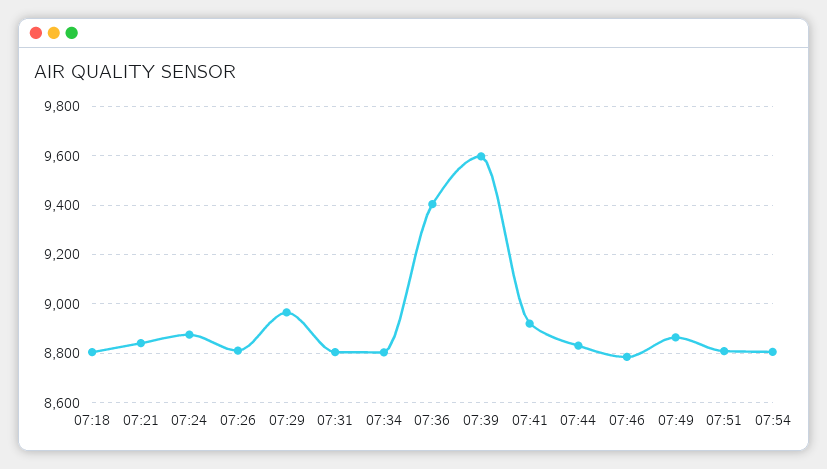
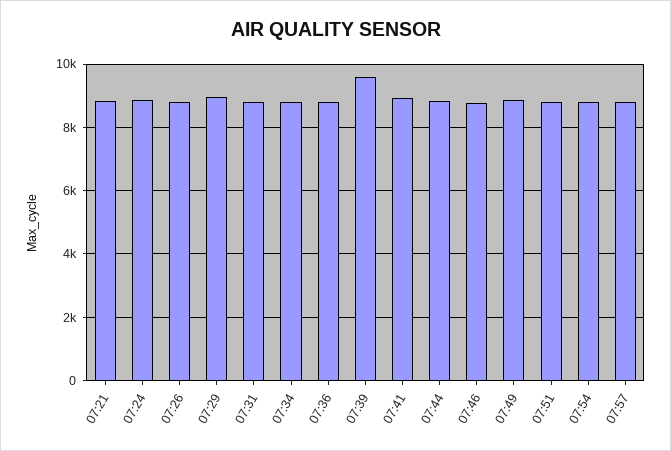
07:18: 8800 -> none
07:36: 9400 -> 8800
07:57: none -> 8800

